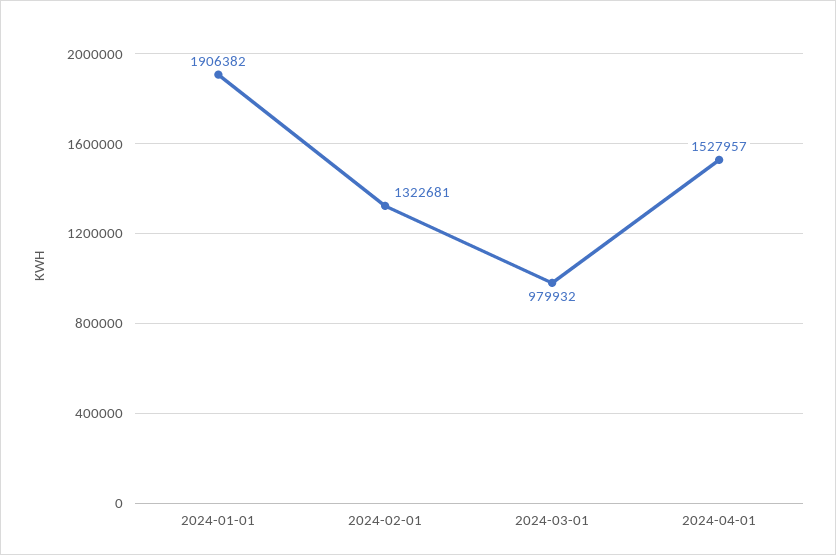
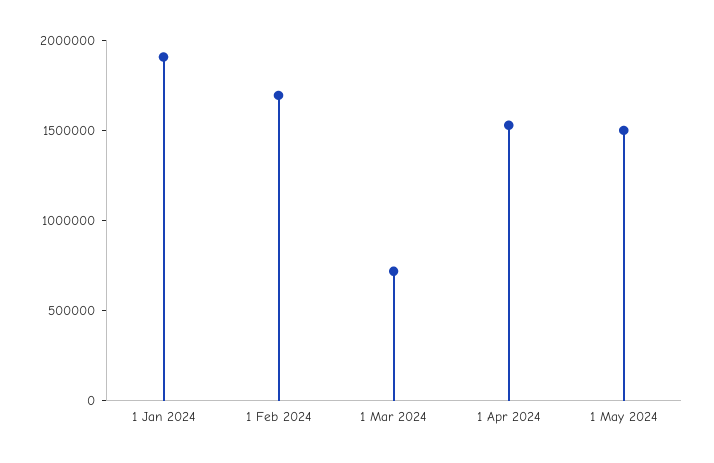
2024-02-01: 1322681 -> 1700000
2024-03-01: 979932 -> 700000
1 May 2024: none -> 1500000

